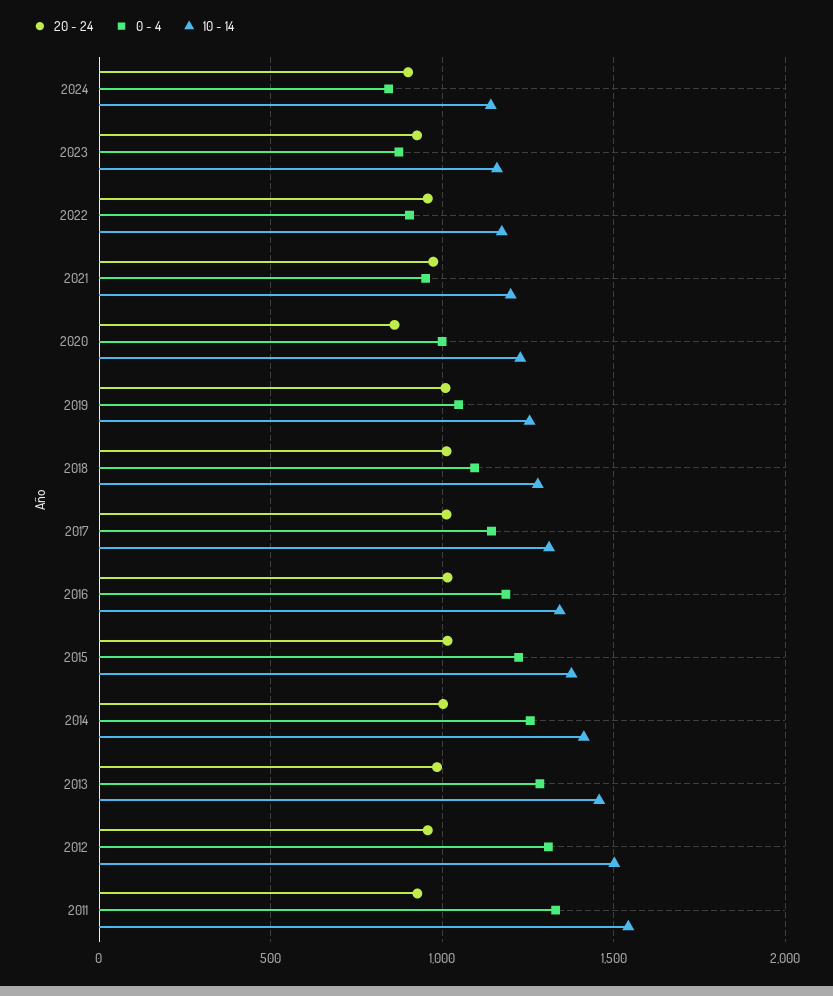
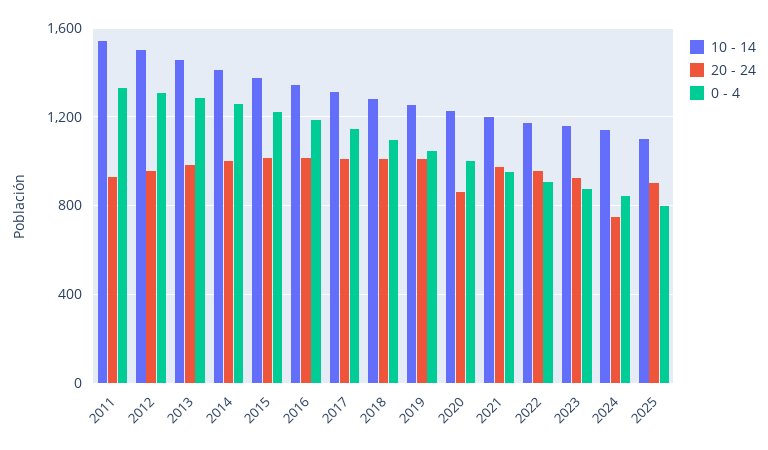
20 - 24, 2024: 900 -> 750
10 - 14, 2025: none -> 1100
20 - 24, 2025: none -> 900
0 - 4, 2025: none -> 800

